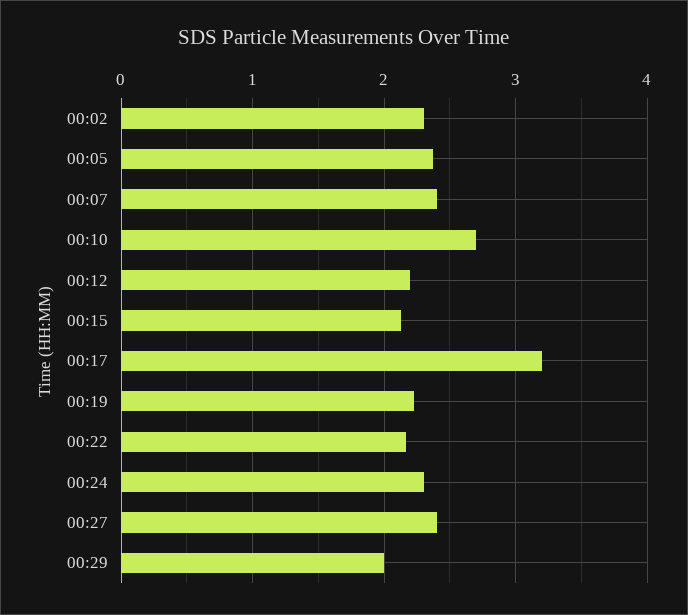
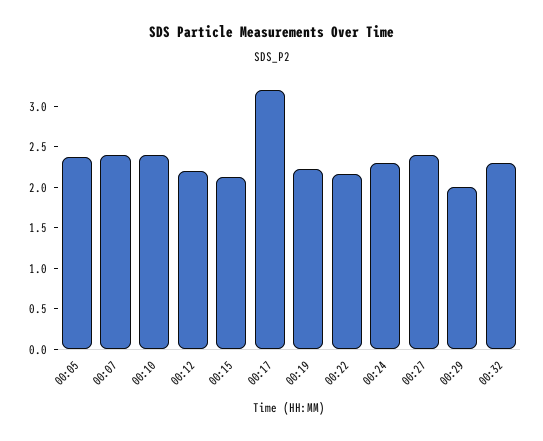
00:02: 2.3 -> none
00:10: 2.7 -> 2.4
00:32: none -> 2.3

